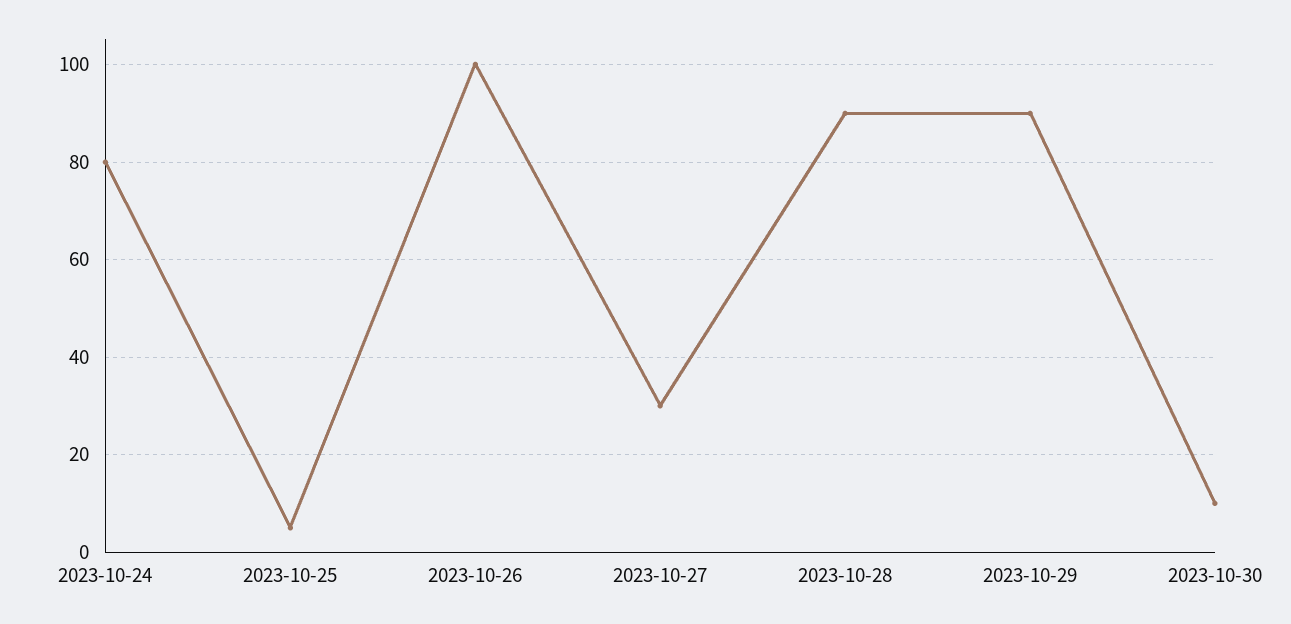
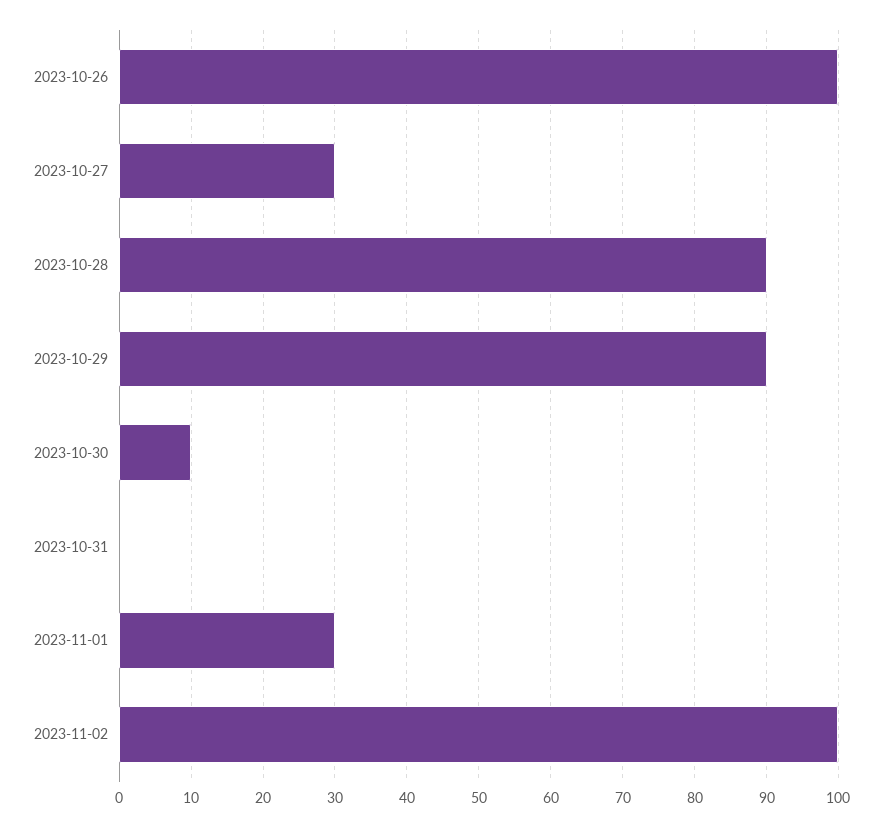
2023-10-24: 80 -> none
2023-10-25: 5 -> none
2023-10-31: none -> 0
2023-11-01: none -> 30
2023-11-02: none -> 100

